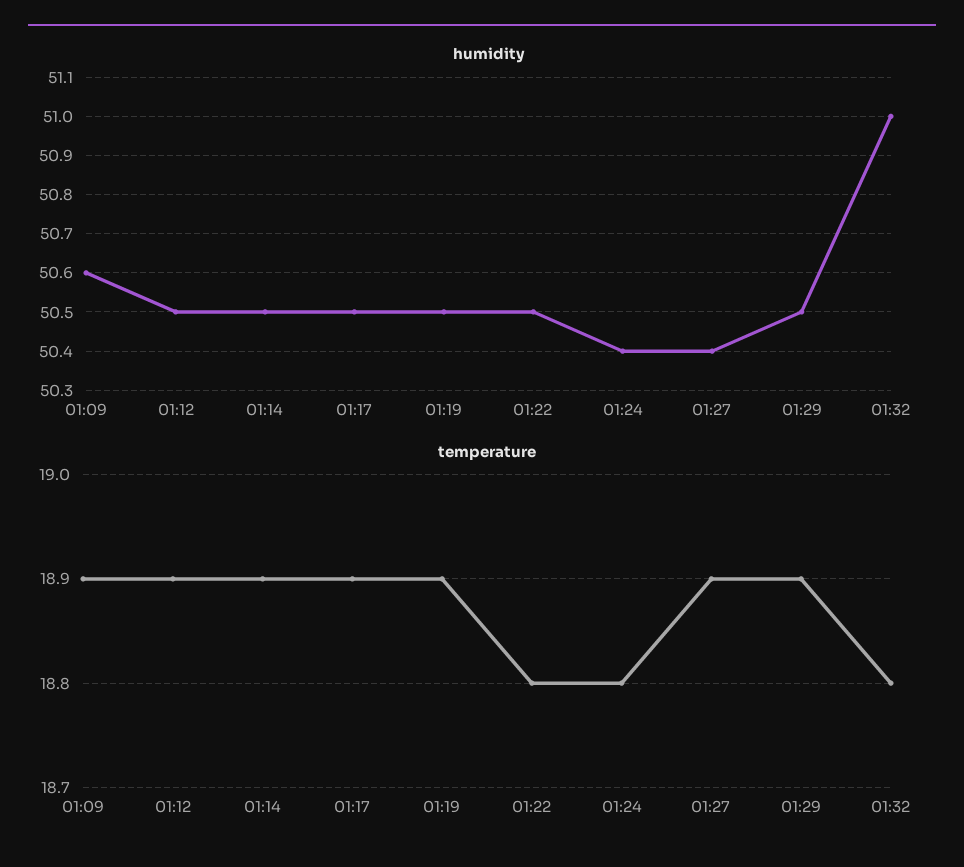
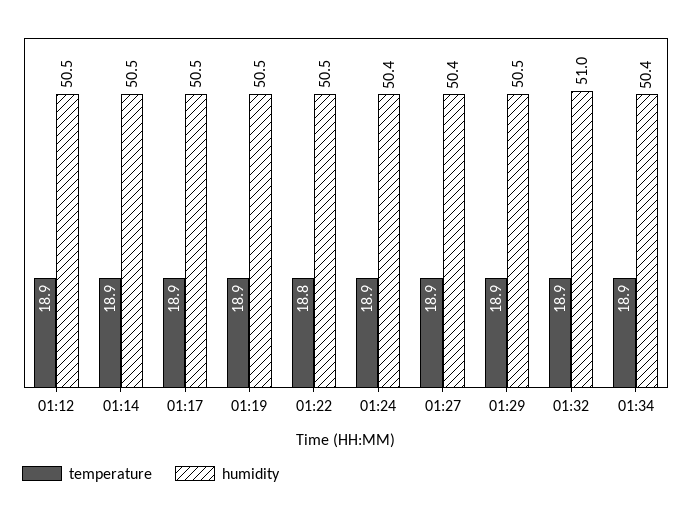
humidity, 01:09: 50.6 -> none
temperature, 01:09: 18.9 -> none
temperature, 01:24: 18.8 -> 18.9
temperature, 01:32: 18.8 -> 18.9
temperature, 01:34: none -> 18.9
humidity, 01:34: none -> 50.4

